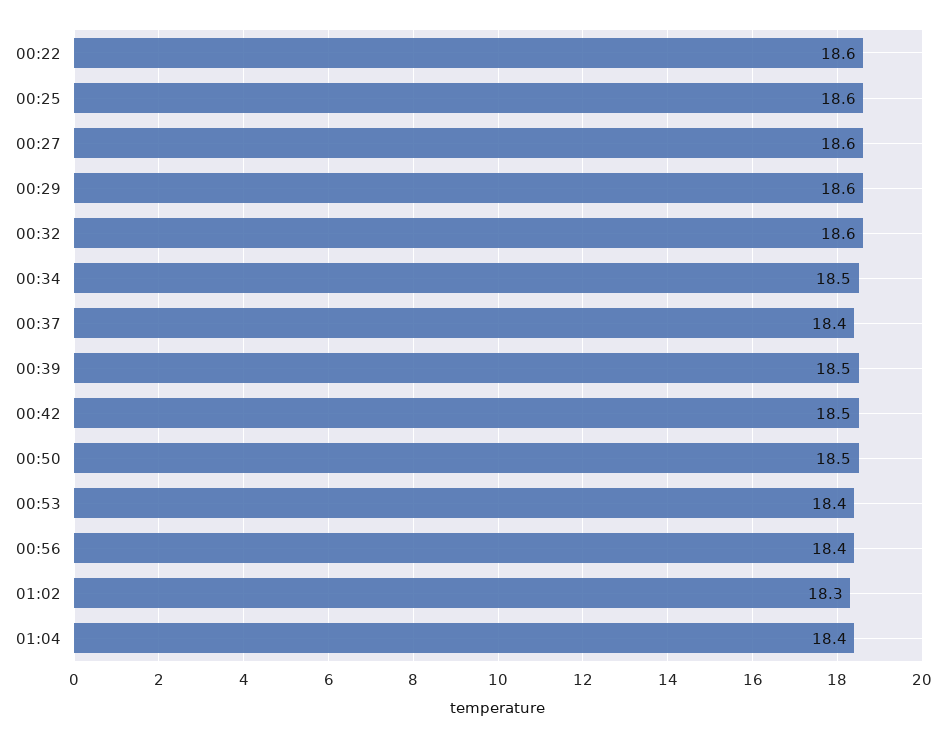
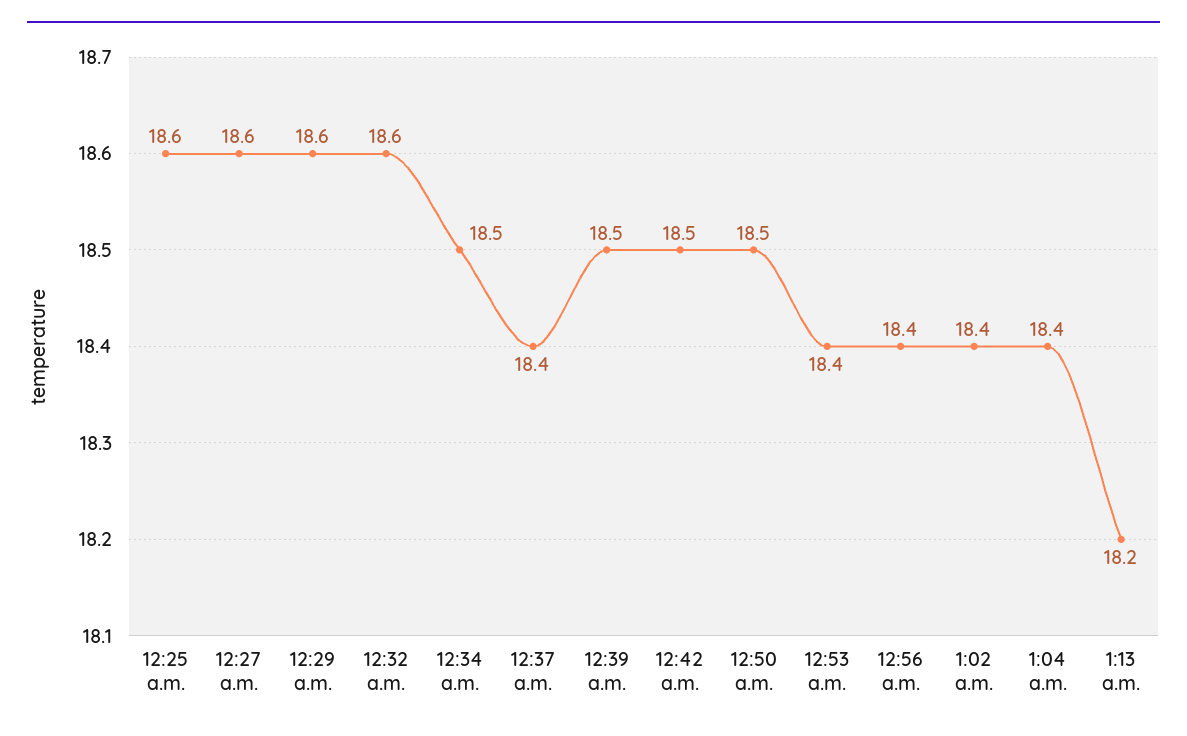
00:22: 18.6 -> none
01:02: 18.3 -> 18.4
1:13 a.m.: none -> 18.2

